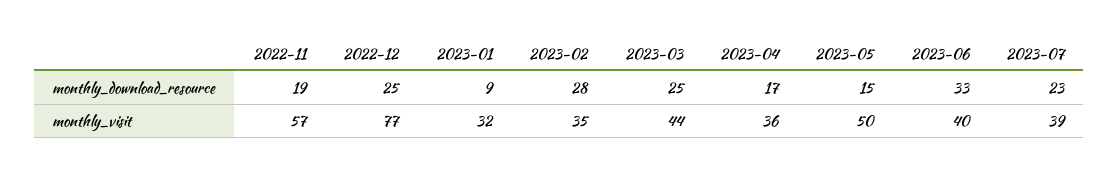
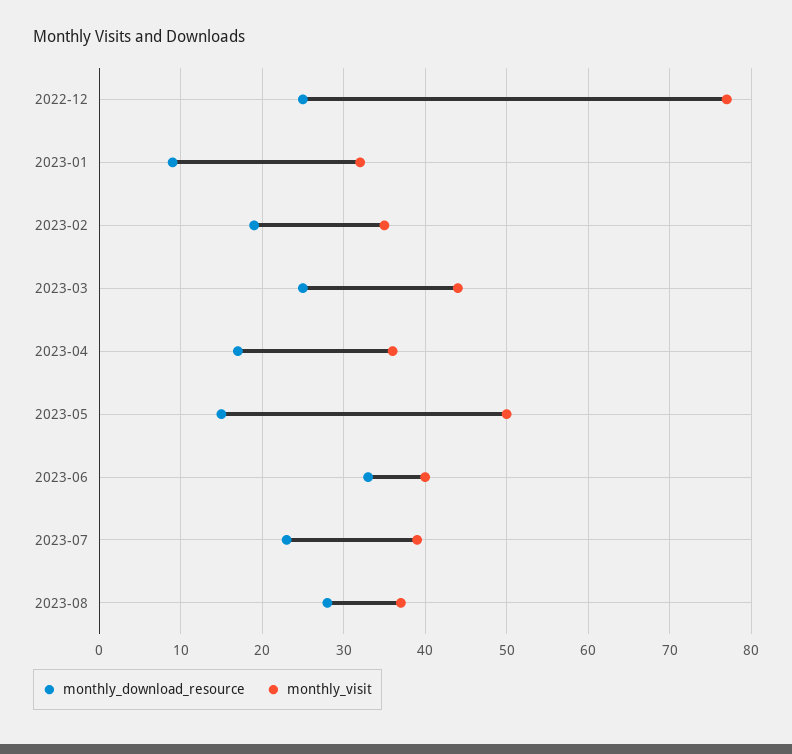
monthly_download_resource, 2022-11: 19 -> none
monthly_download_resource, 2023-02: 28 -> 19
monthly_visit, 2022-11: 57 -> none
monthly_download_resource, 2023-08: none -> 28
monthly_visit, 2023-08: none -> 37

